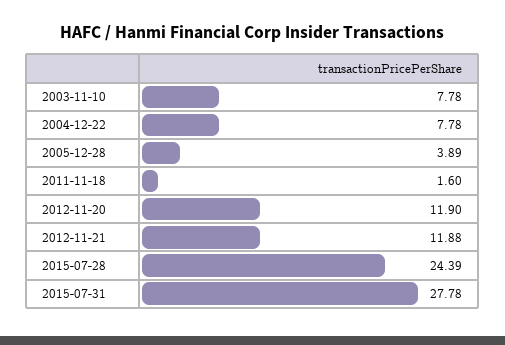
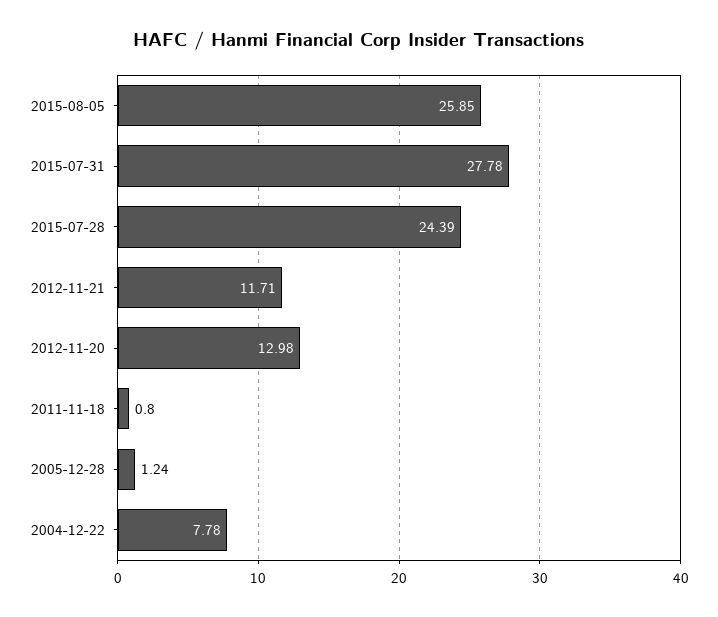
2003-11-10: 7.78 -> none
2005-12-28: 3.89 -> 1.24
2011-11-18: 1.6 -> 0.8
2012-11-20: 11.9 -> 12.98
2012-11-21: 11.88 -> 11.71
2015-08-05: none -> 25.85

